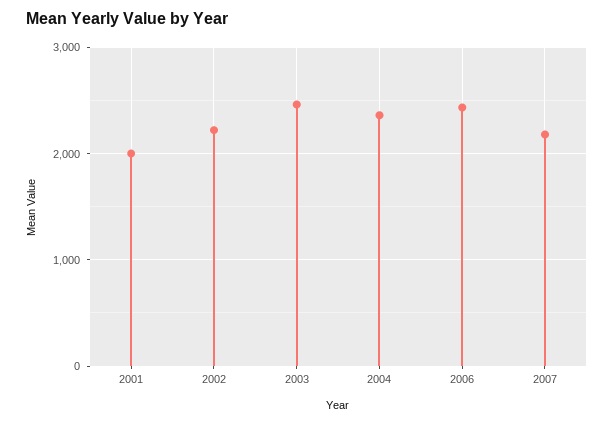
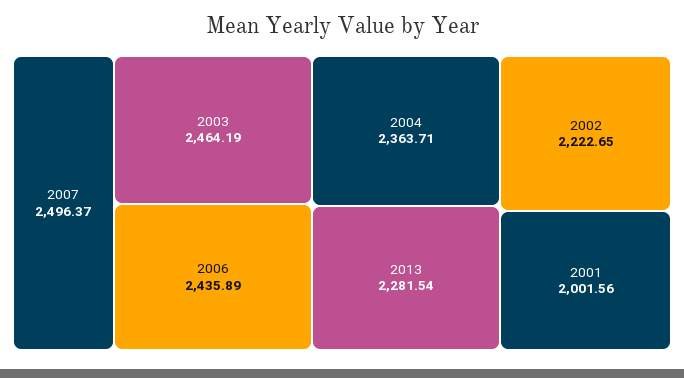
2007: 2200 -> 2496.37
2013: none -> 2281.54

